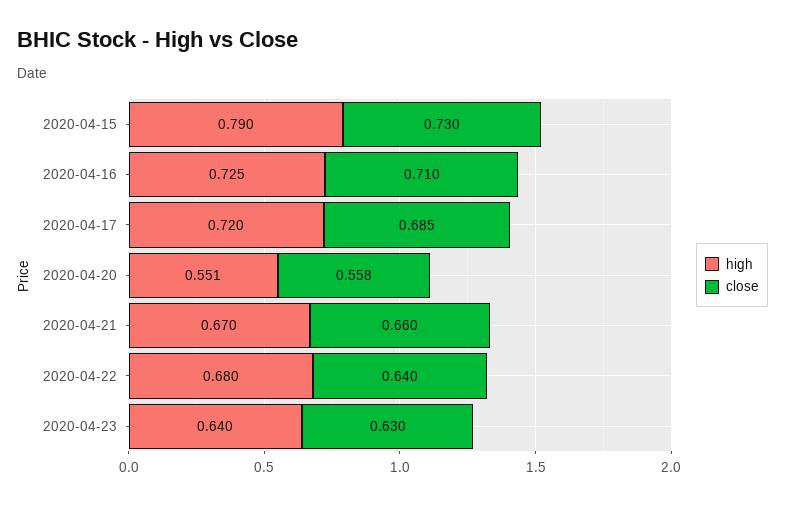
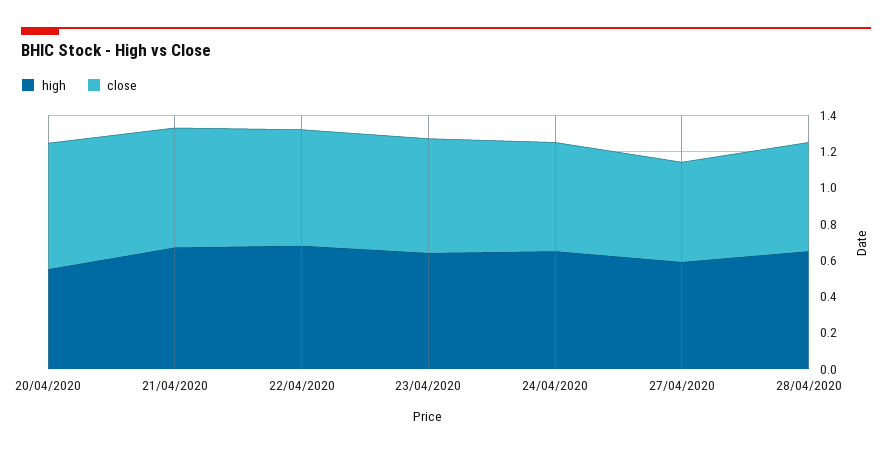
high, 2020-04-15: 0.79 -> none
close, 2020-04-15: 0.73 -> none
high, 2020-04-16: 0.725 -> none
close, 2020-04-16: 0.71 -> none
high, 2020-04-17: 0.72 -> none
close, 2020-04-17: 0.685 -> none
close, 2020-04-20: 0.558 -> 0.7
high, 24/04/2020: none -> 0.65
close, 24/04/2020: none -> 0.6
high, 27/04/2020: none -> 0.6
close, 27/04/2020: none -> 0.55
high, 28/04/2020: none -> 0.65
close, 28/04/2020: none -> 0.6

